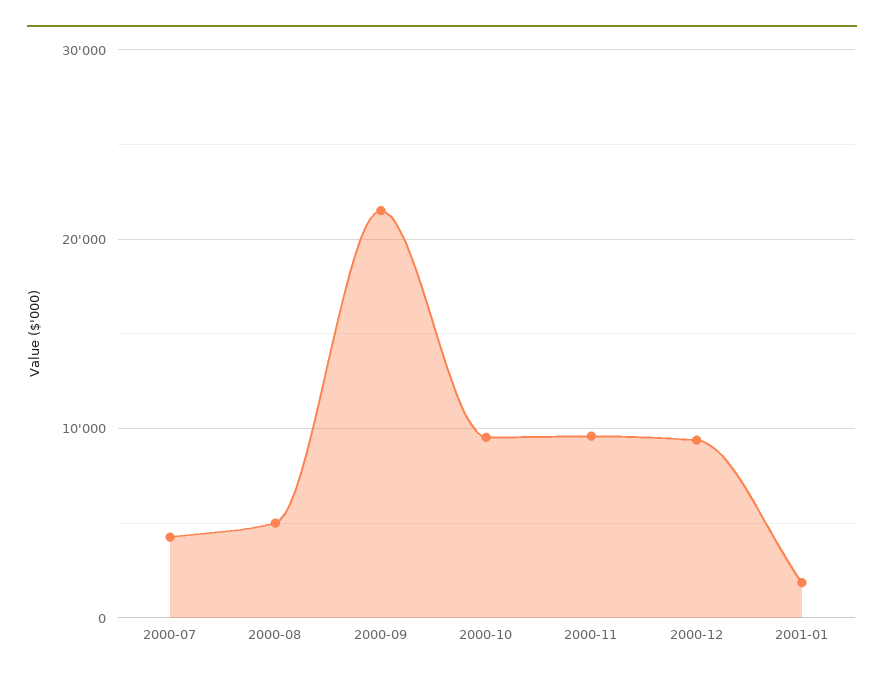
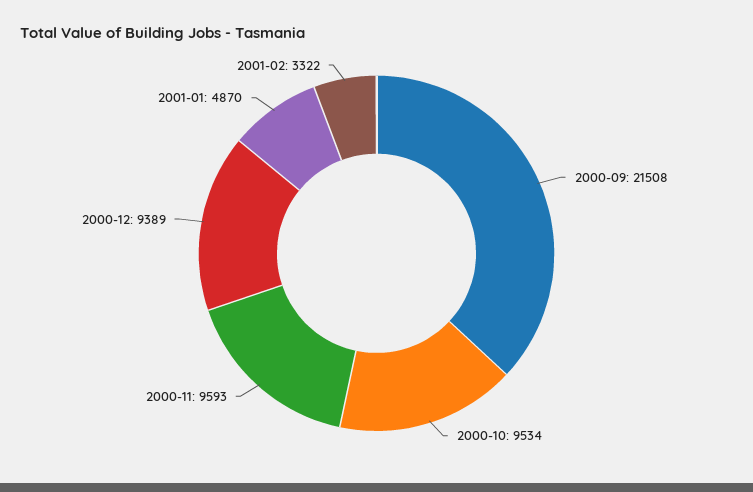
2000-07: 4000 -> none
2000-08: 5000 -> none
2001-01: 2000 -> 4870
2001-02: none -> 3322

